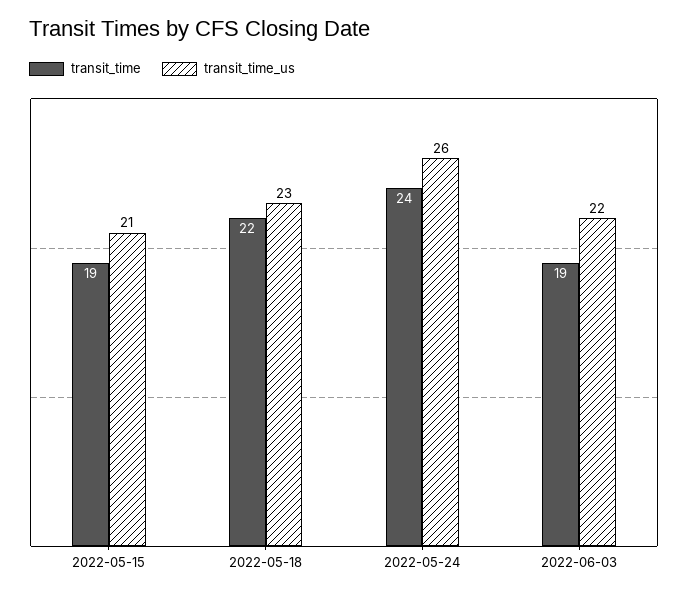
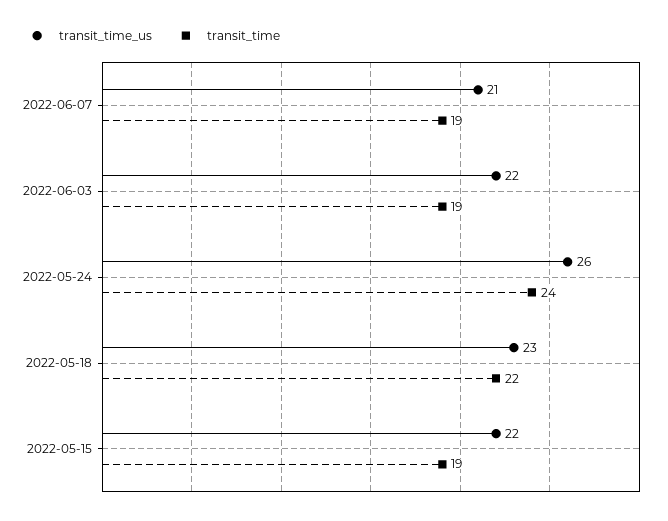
transit_time_us, 2022-05-15: 21 -> 22
transit_time_us, 2022-06-07: none -> 21
transit_time, 2022-06-07: none -> 19

